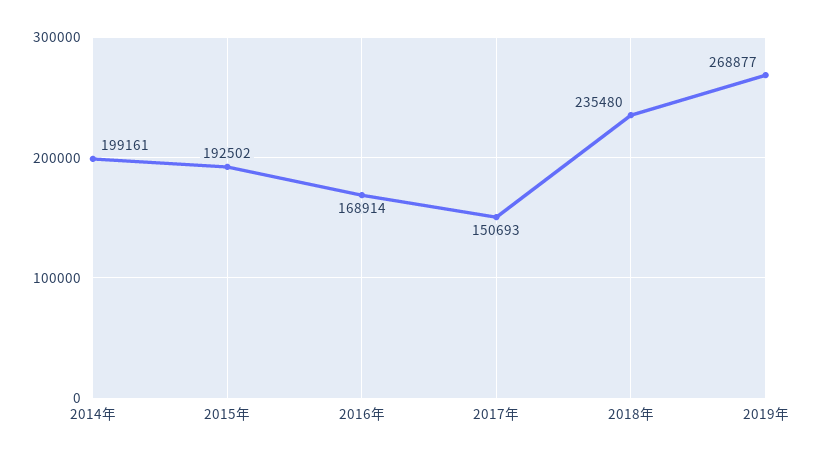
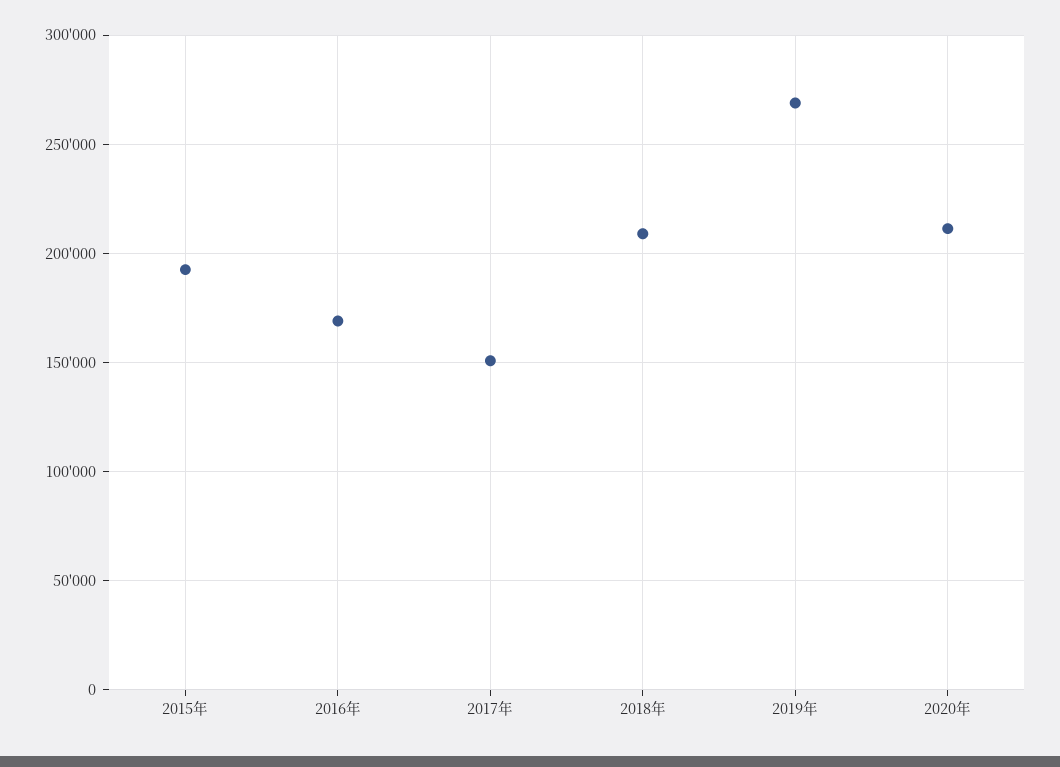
2014年: 199161 -> none
2018年: 235480 -> 210000
2020年: none -> 210000

